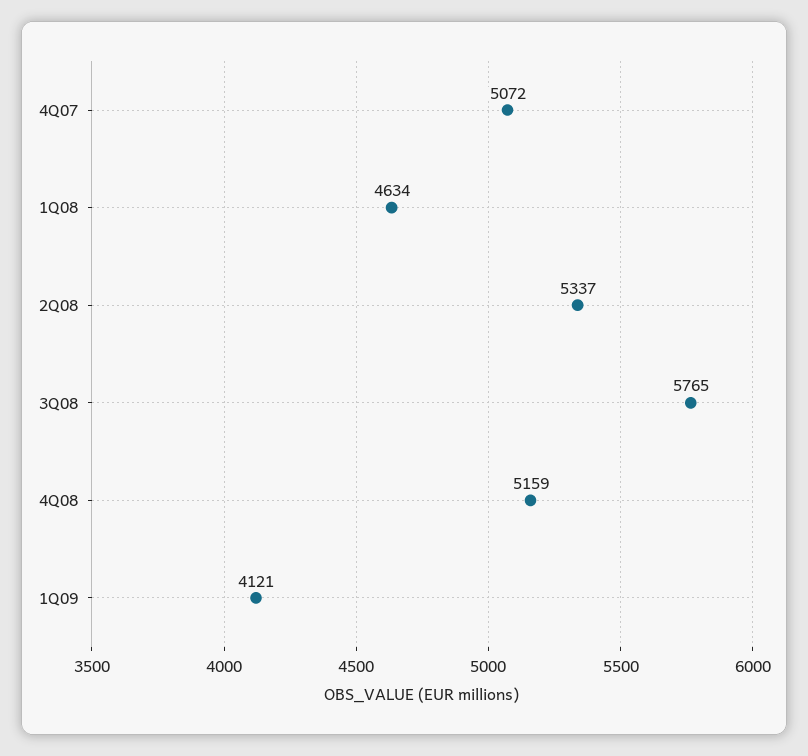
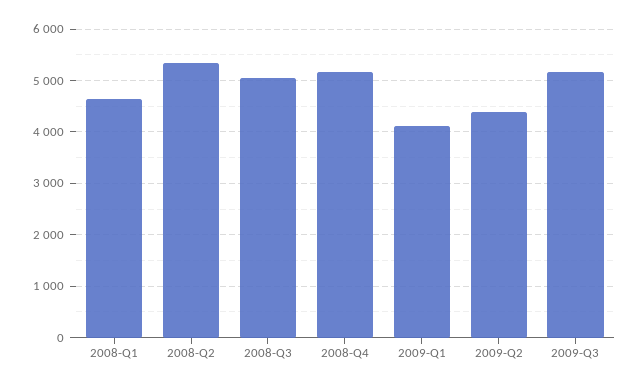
4Q07: 5072 -> none
3Q08: 5765 -> 5000
2009-Q2: none -> 4400
2009-Q3: none -> 5200

